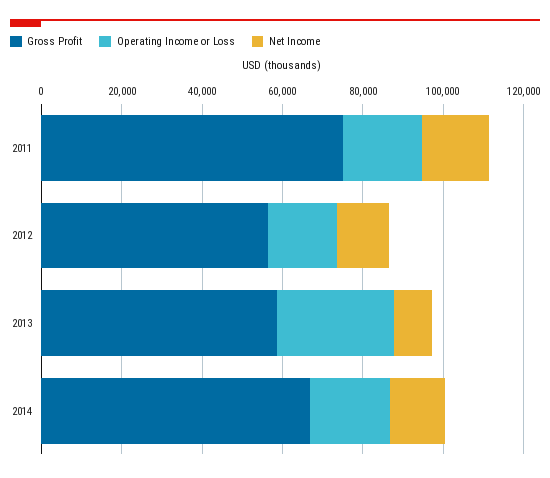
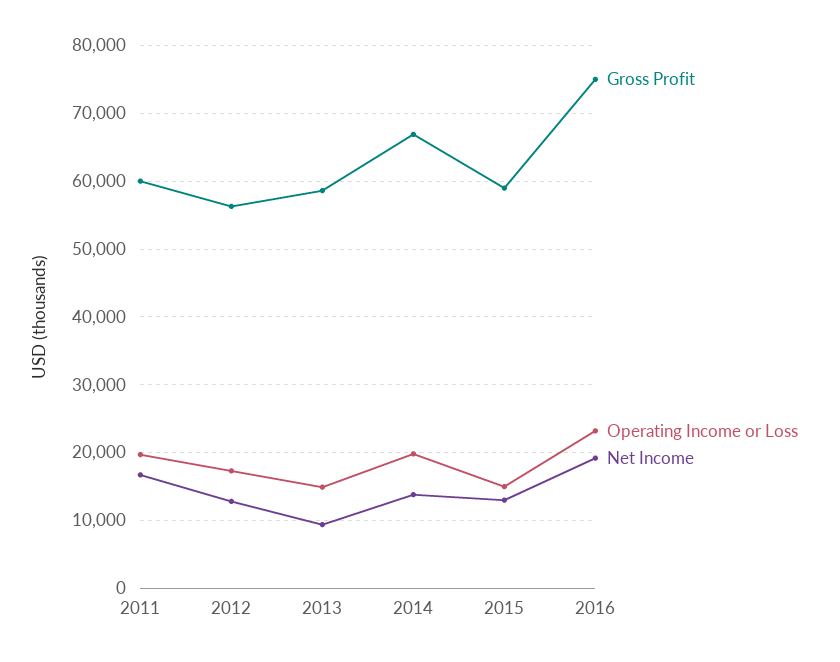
Gross Profit, 2011: 75000 -> 60000
Operating Income or Loss, 2013: 30000 -> 15000
Gross Profit, 2015: none -> 59000
Operating Income or Loss, 2015: none -> 15000
Net Income, 2015: none -> 13000
Gross Profit, 2016: none -> 75000
Operating Income or Loss, 2016: none -> 23000
Net Income, 2016: none -> 19000

